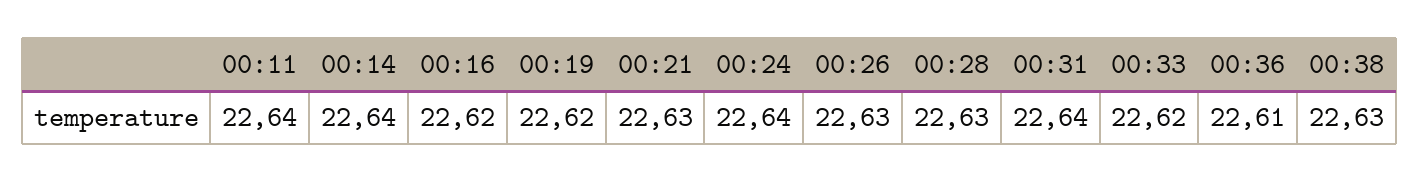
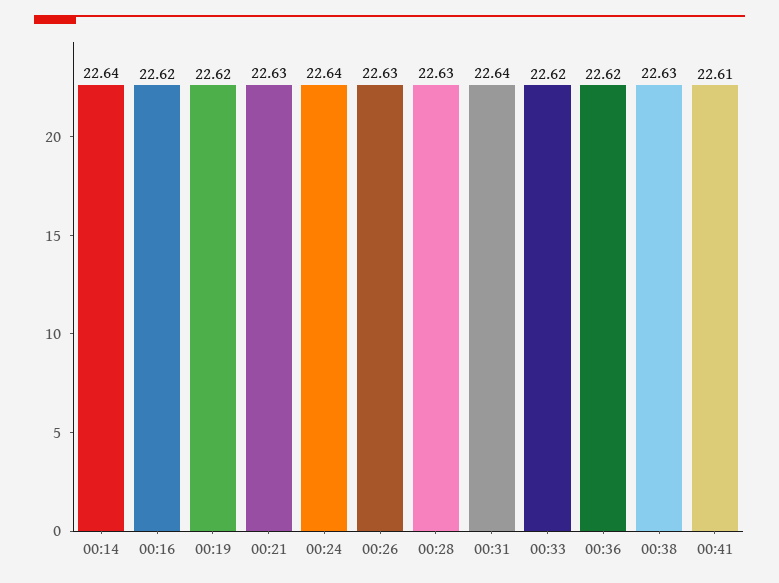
00:11: 22.64 -> none
00:36: 22.61 -> 22.62
00:41: none -> 22.61

